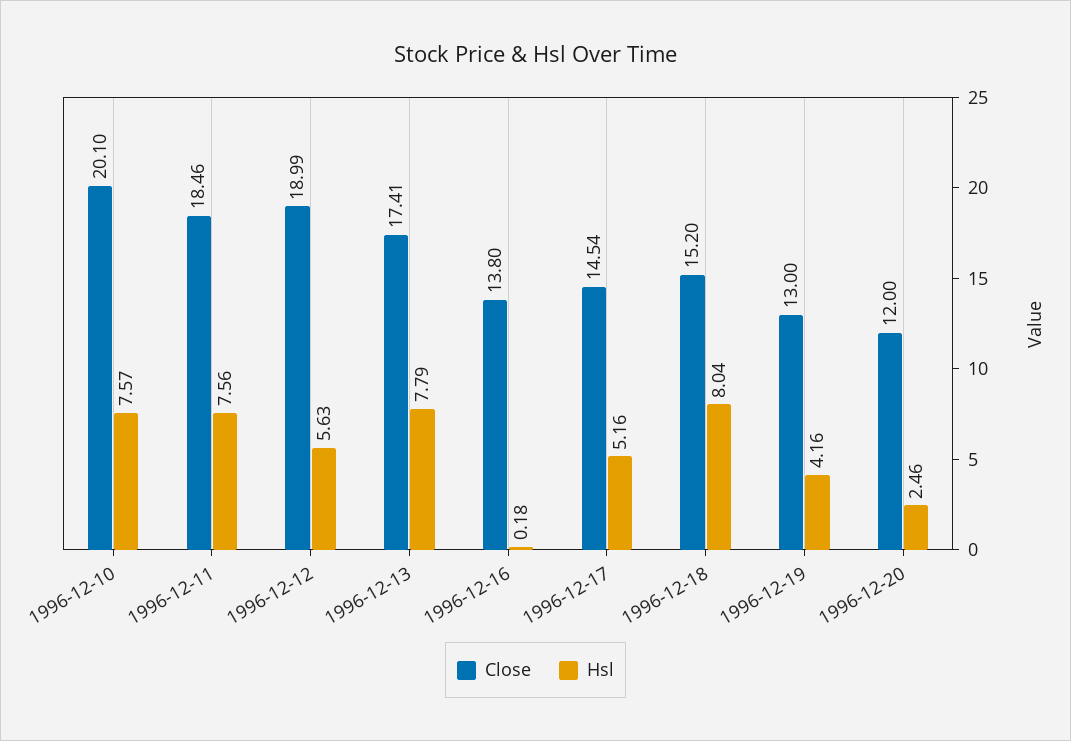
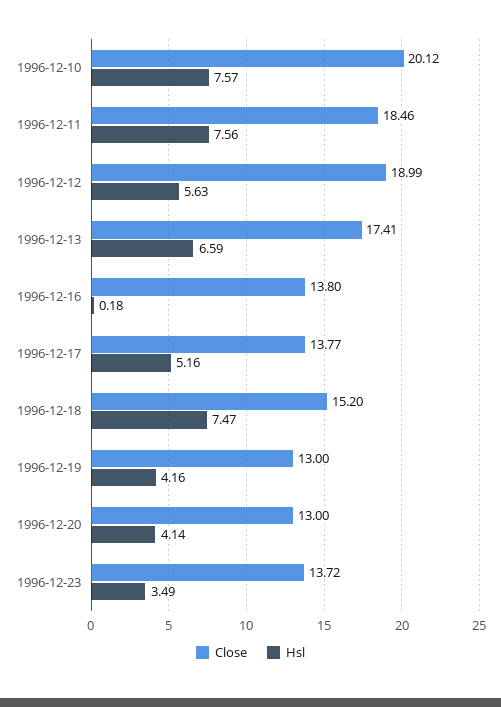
Close, 1996-12-10: 20.1 -> 20.12
Hsl, 1996-12-13: 7.79 -> 6.59
Close, 1996-12-17: 14.54 -> 13.77
Hsl, 1996-12-18: 8.04 -> 7.47
Close, 1996-12-20: 12 -> 13
Hsl, 1996-12-20: 2.46 -> 4.14
Close, 1996-12-23: none -> 13.72
Hsl, 1996-12-23: none -> 3.49

